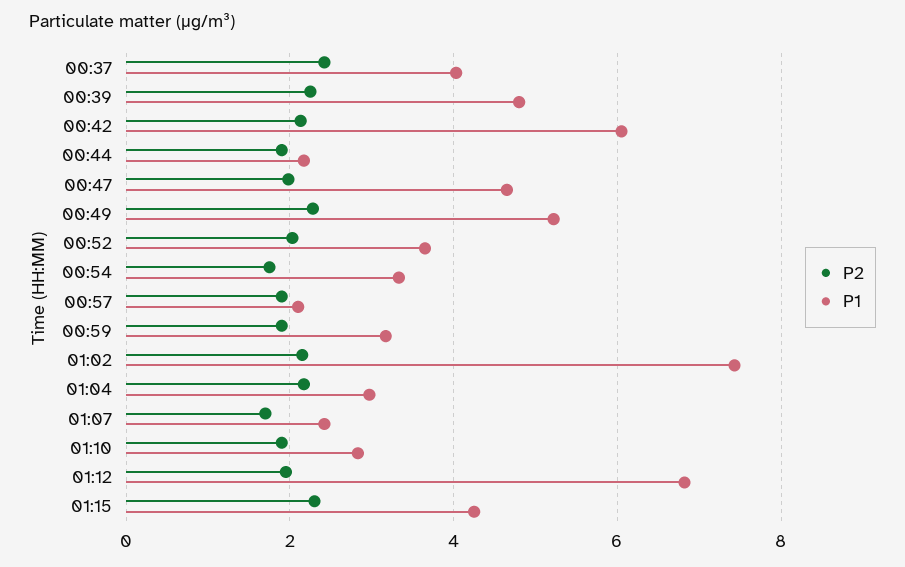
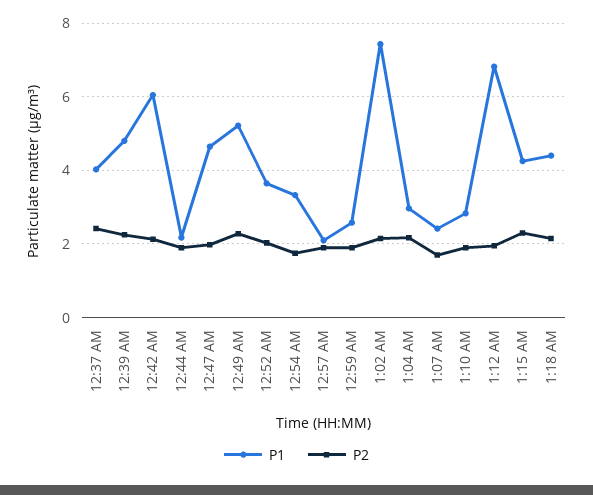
P1, 00:59: 3.2 -> 2.6
P1, 1:18 AM: none -> 4.4
P2, 1:18 AM: none -> 2.2

